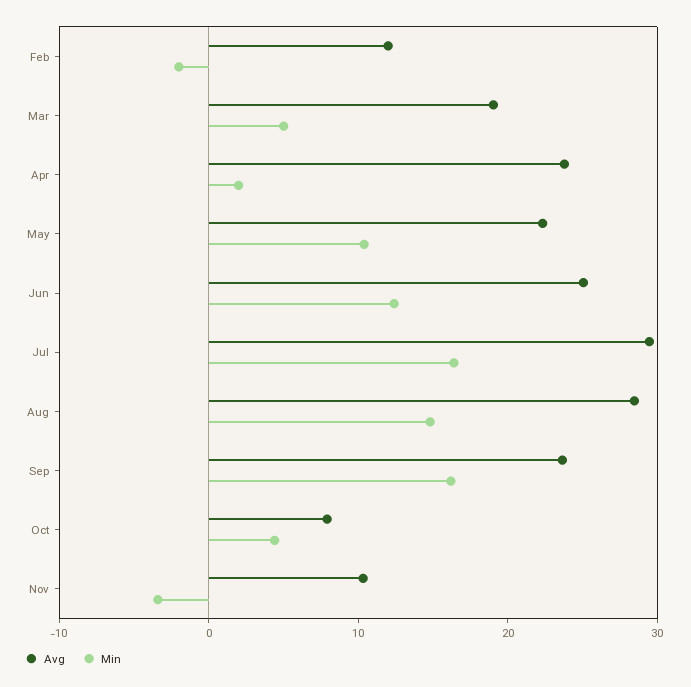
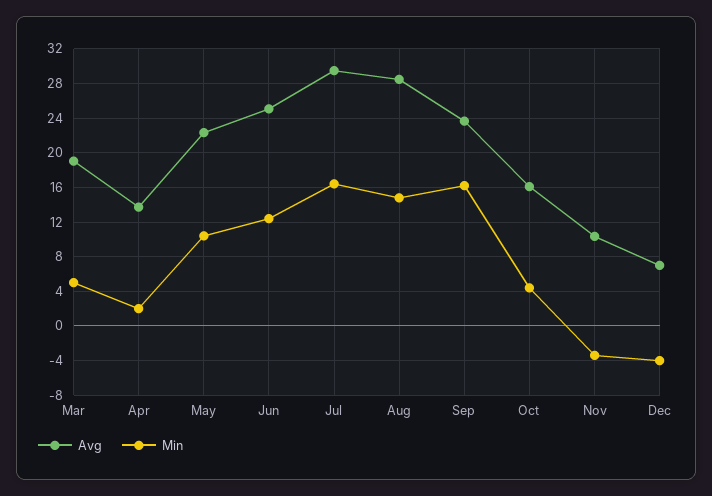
Avg, Feb: 12 -> none
Min, Feb: -2 -> none
Avg, Apr: 24 -> 14
Avg, Oct: 8 -> 16
Avg, Dec: none -> 7
Min, Dec: none -> -4

